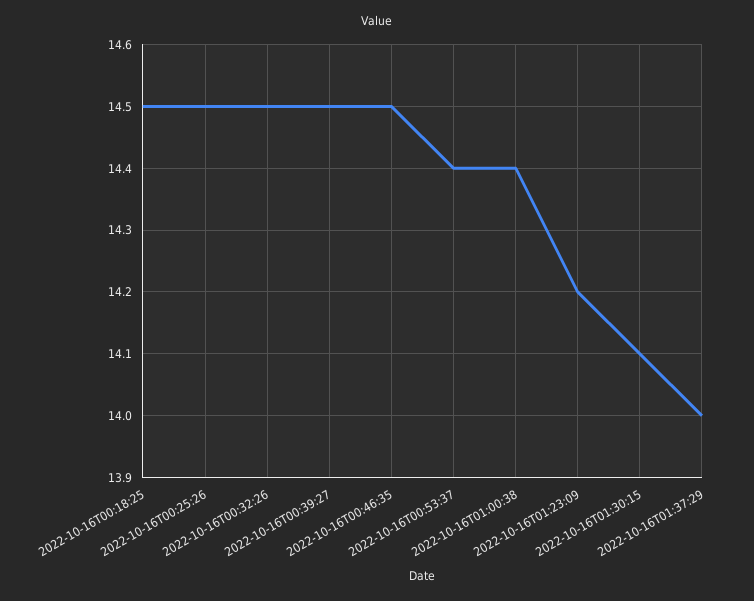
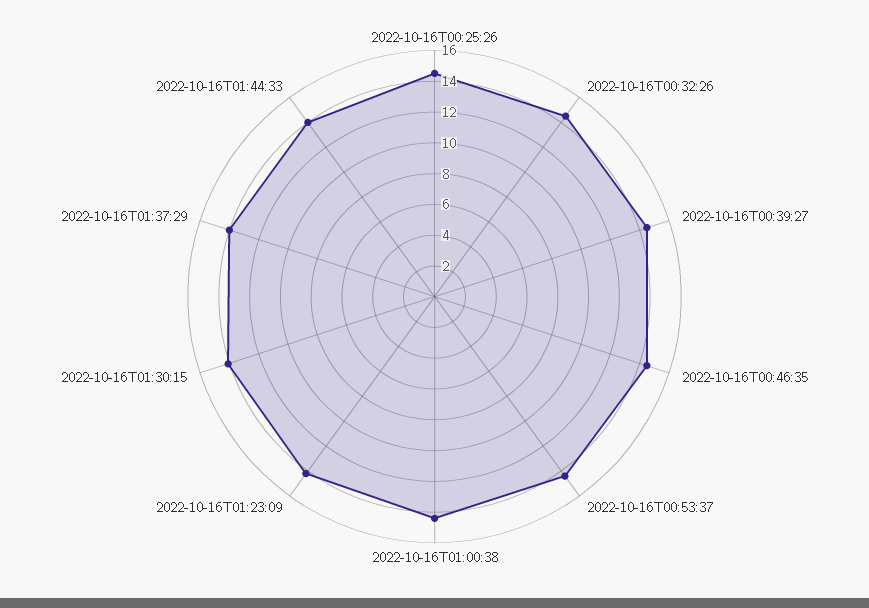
2022-10-16T00:18:25: 14.5 -> none
2022-10-16T01:44:33: none -> 14

